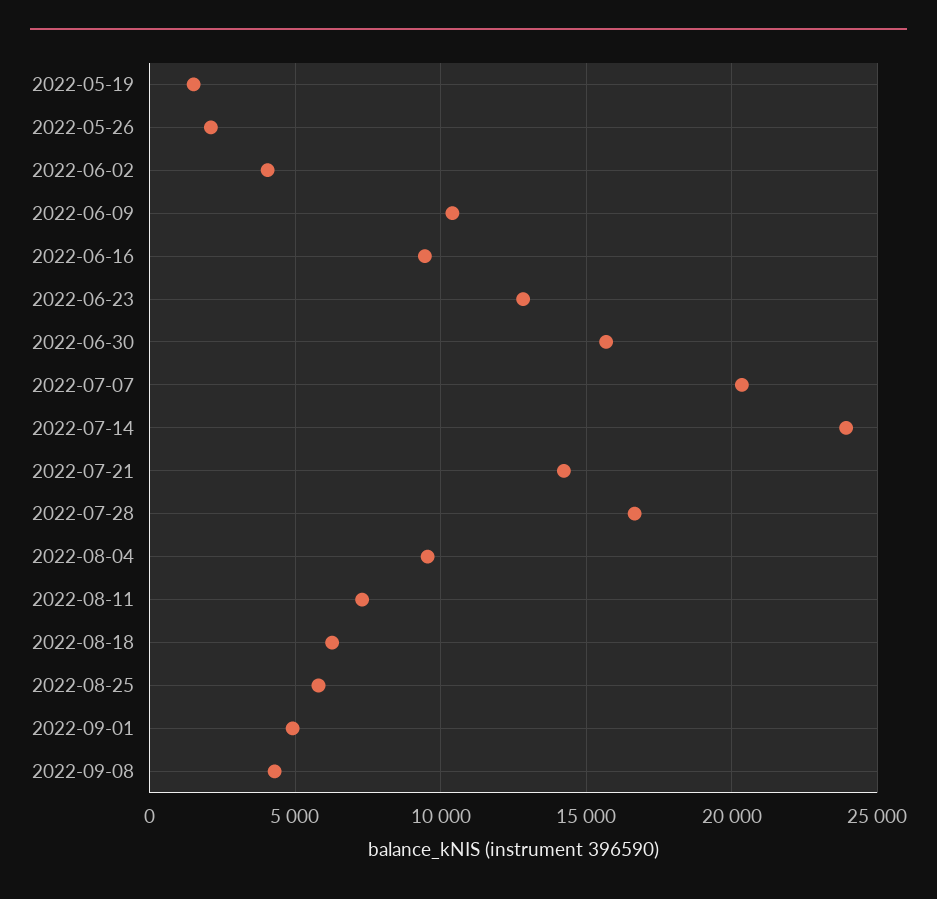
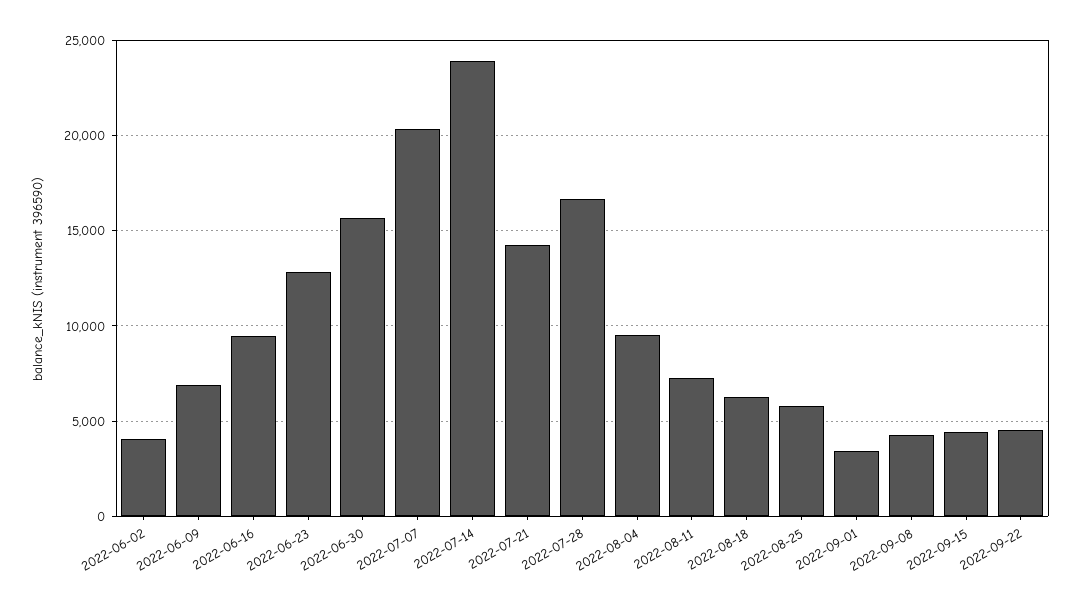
2022-05-19: 1500 -> none
2022-05-26: 2000 -> none
2022-06-09: 10500 -> 7000
2022-09-01: 5000 -> 3500
2022-09-15: none -> 4500
2022-09-22: none -> 4500

